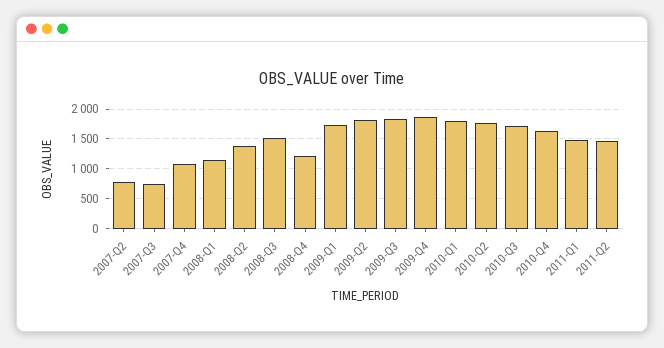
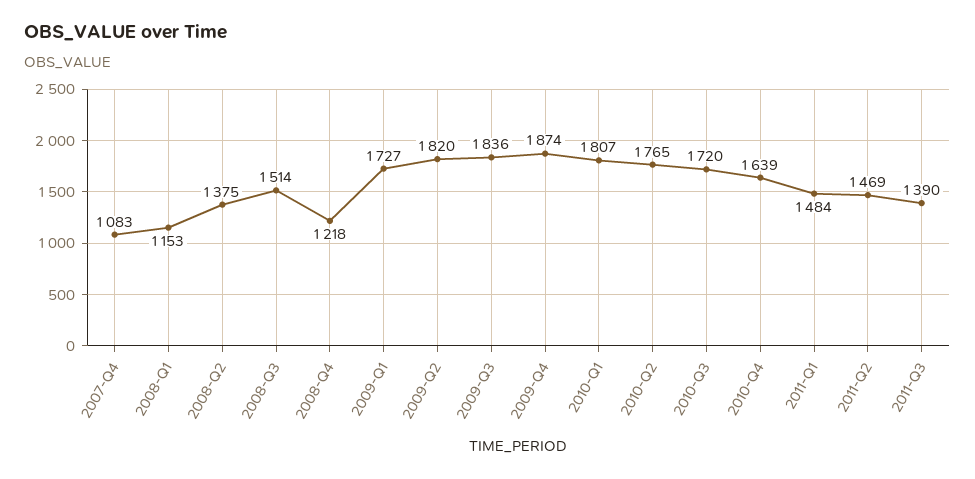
2007-Q2: 750 -> none
2007-Q3: 750 -> none
2011-Q3: none -> 1390

